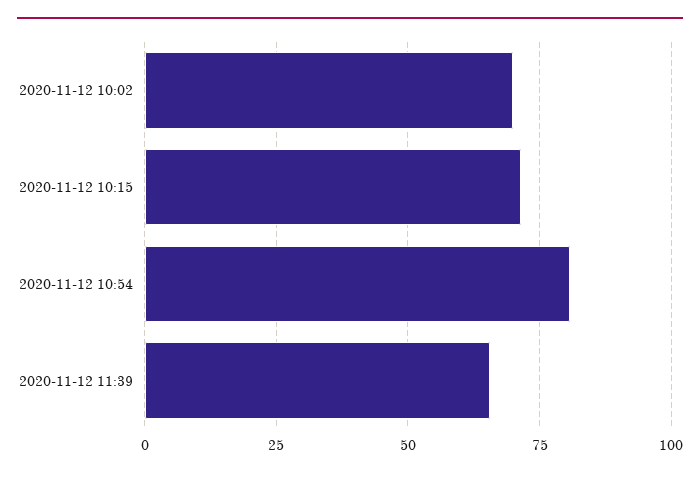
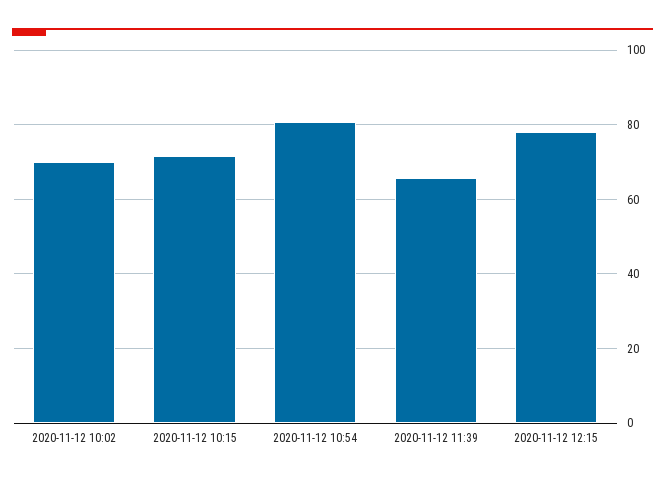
2020-11-12 12:15: none -> 78

